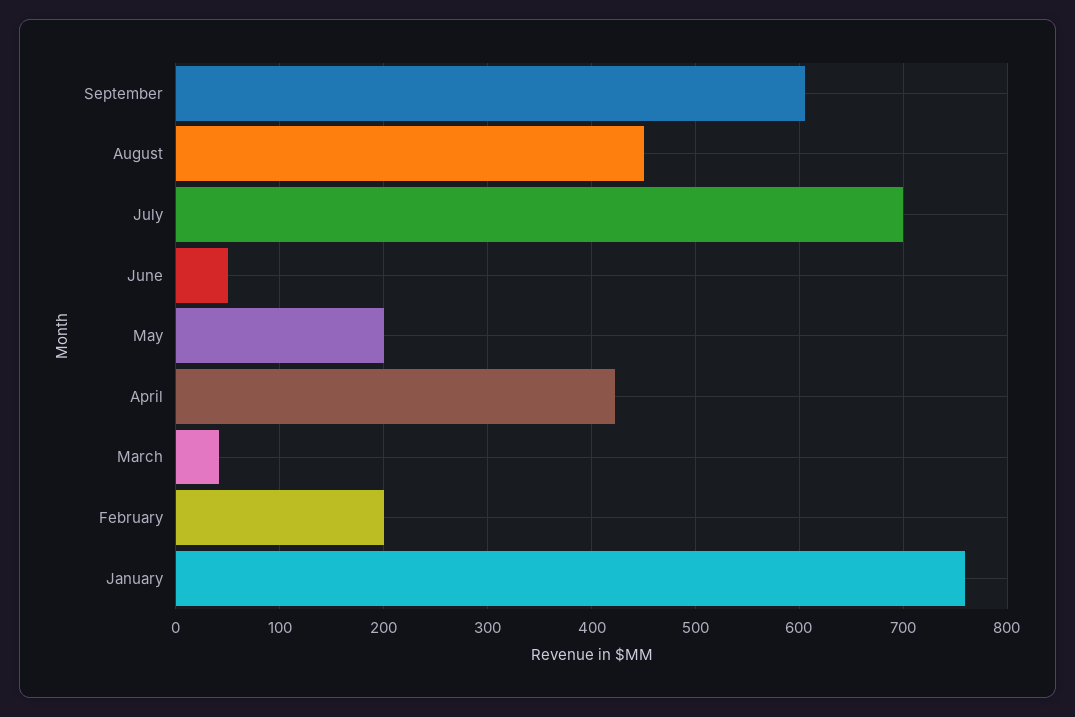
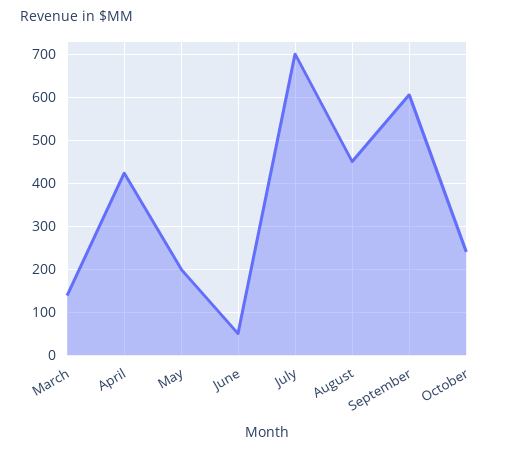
March: 40 -> 140
February: 200 -> none
January: 760 -> none
October: none -> 240

